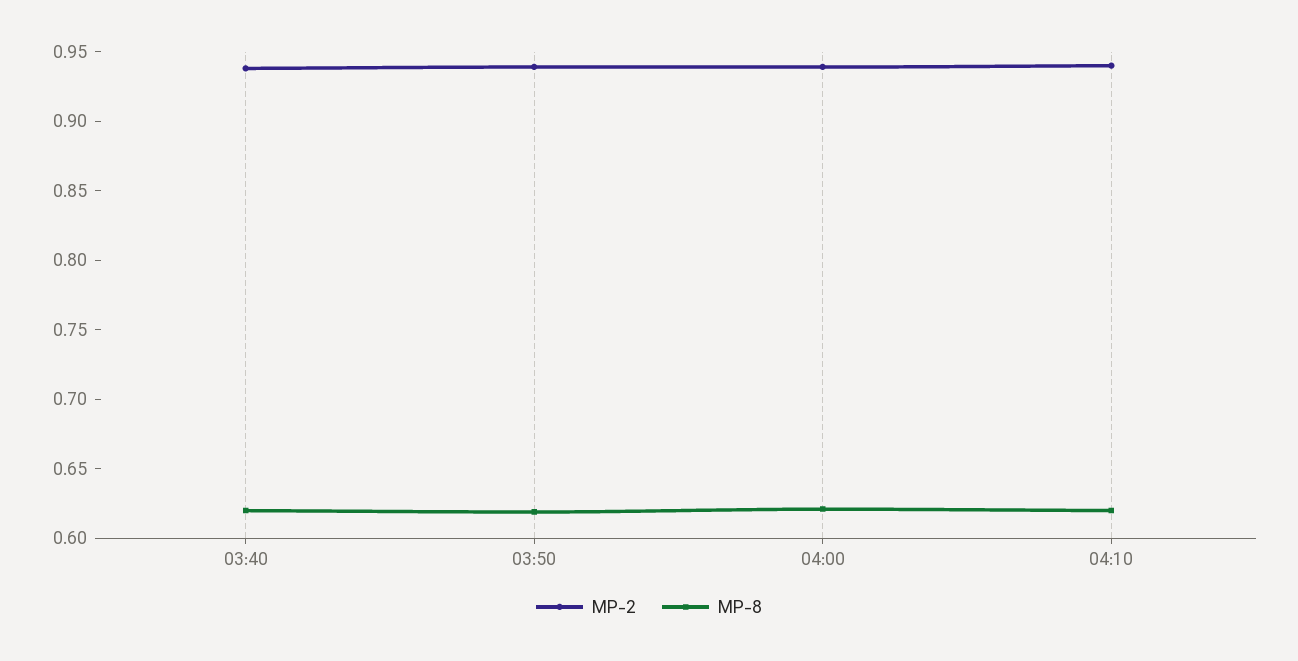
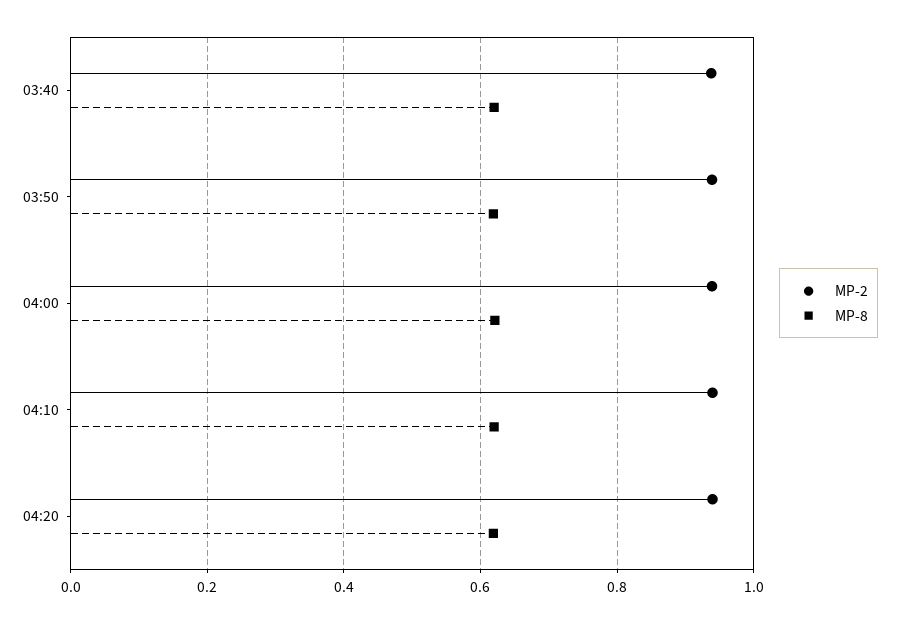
MP-2, 04:20: none -> 0.94
MP-8, 04:20: none -> 0.62

